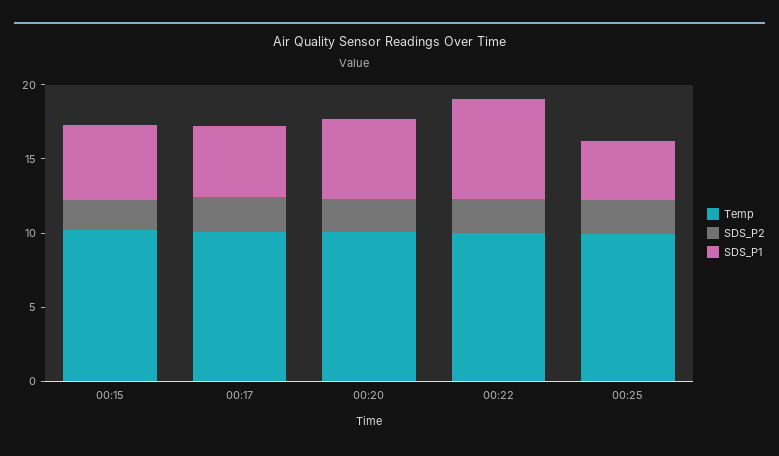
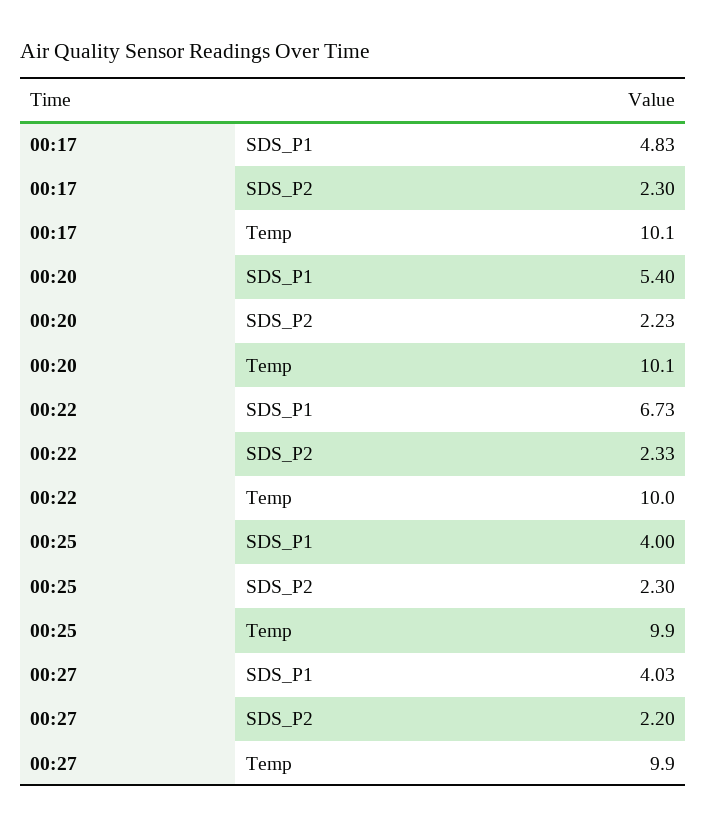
Temp, 00:15: 10 -> none
SDS_P2, 00:15: 2 -> none
SDS_P1, 00:15: 5 -> none
SDS_P1, 00:27: none -> 4.03
SDS_P2, 00:27: none -> 2.2
Temp, 00:27: none -> 9.9

